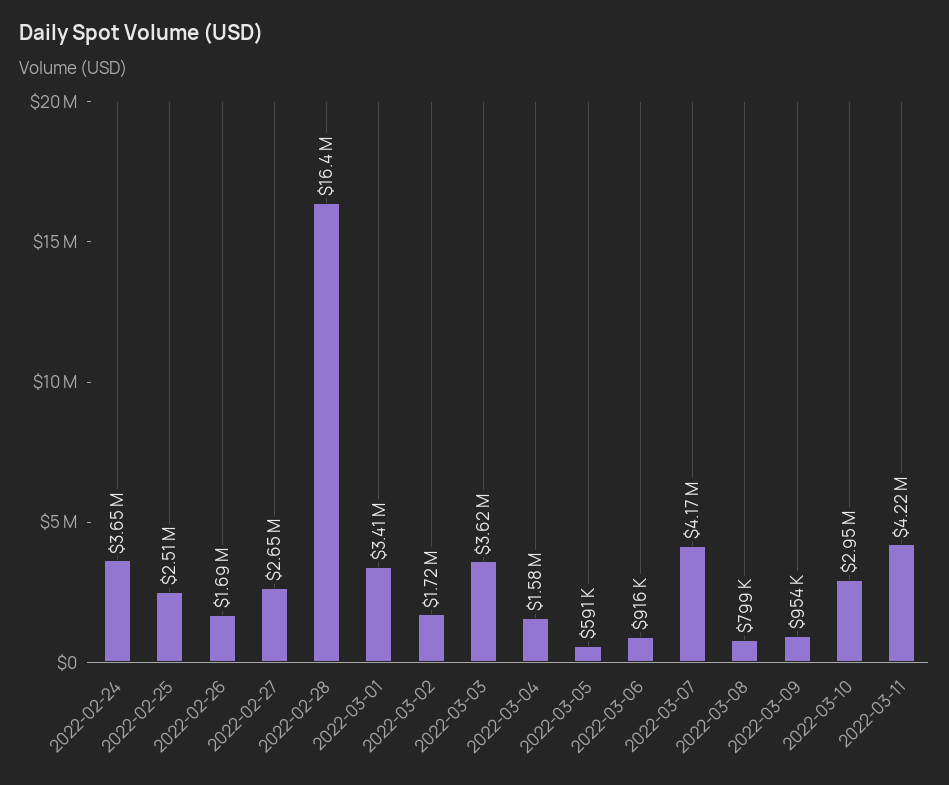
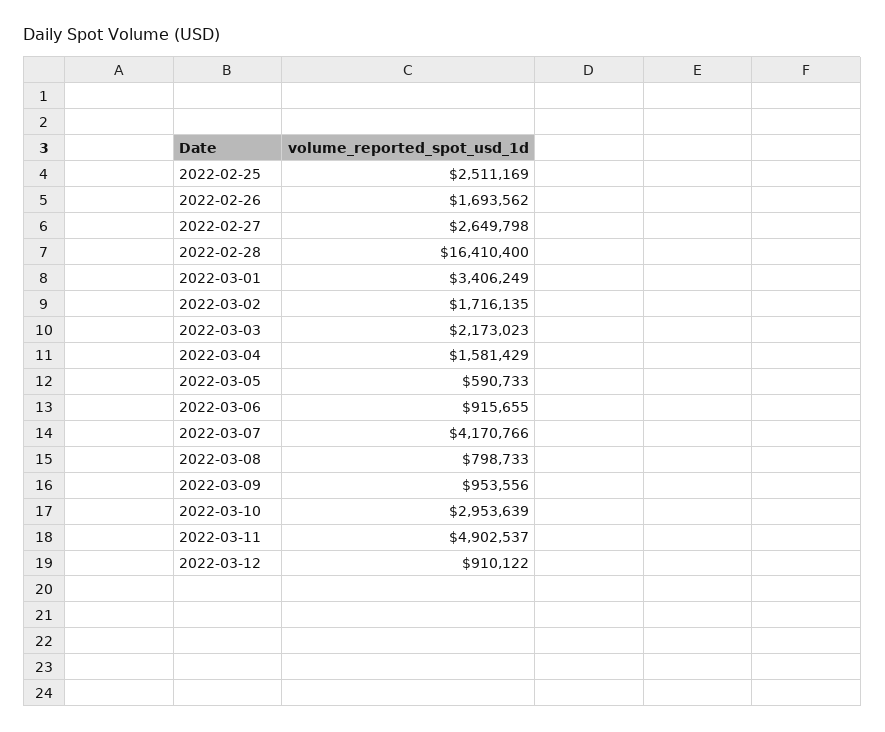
2022-02-24: 3650000 -> none
2022-03-03: 3620000 -> 2173023
2022-03-11: 4220000 -> 4902537
2022-03-12: none -> 910122

